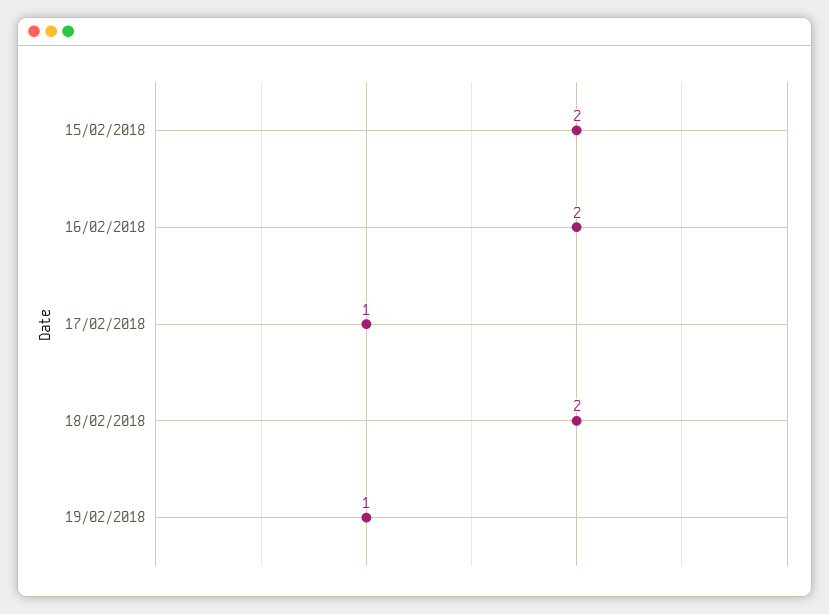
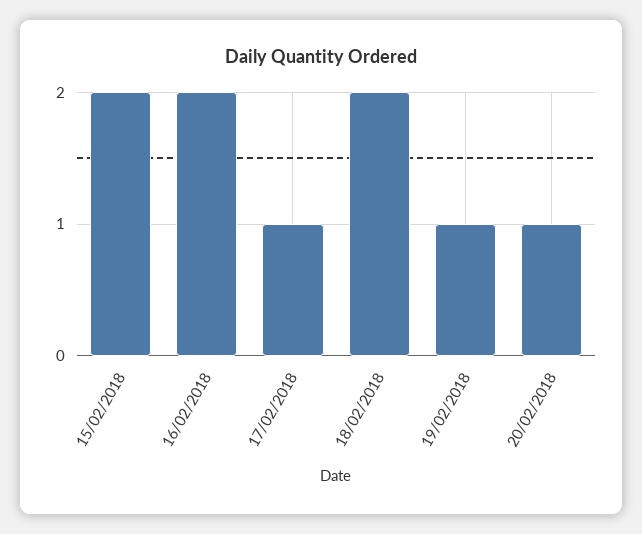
20/02/2018: none -> 1

